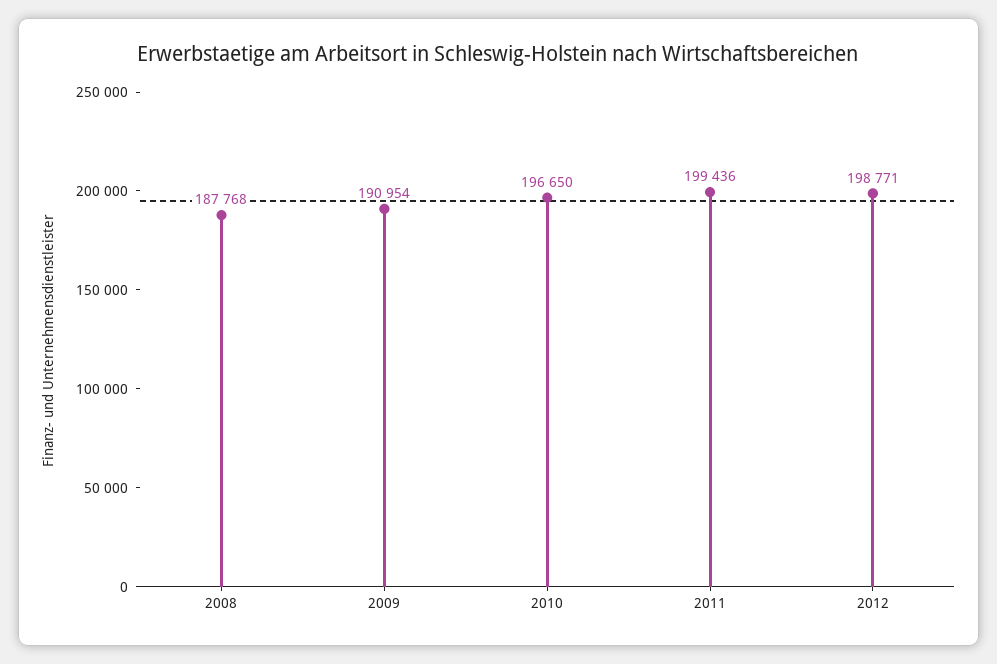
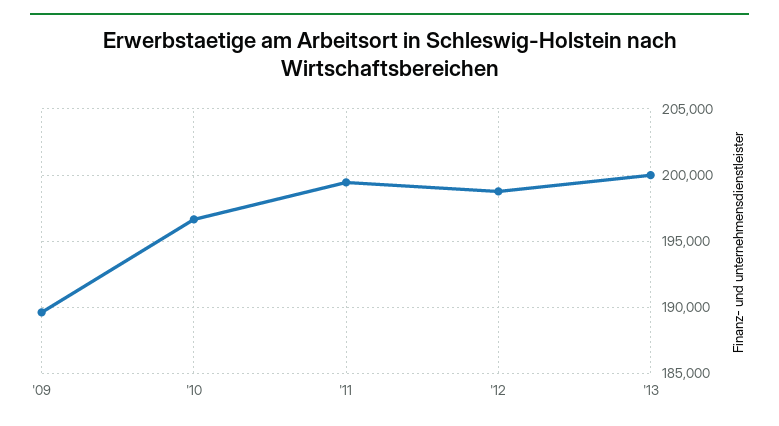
2008: 187768 -> none
2009: 190954 -> 189500
'13: none -> 200000

